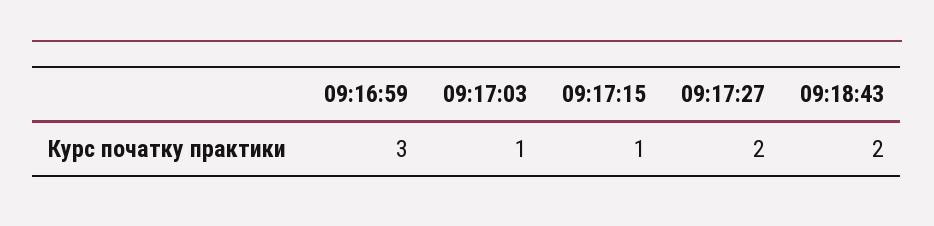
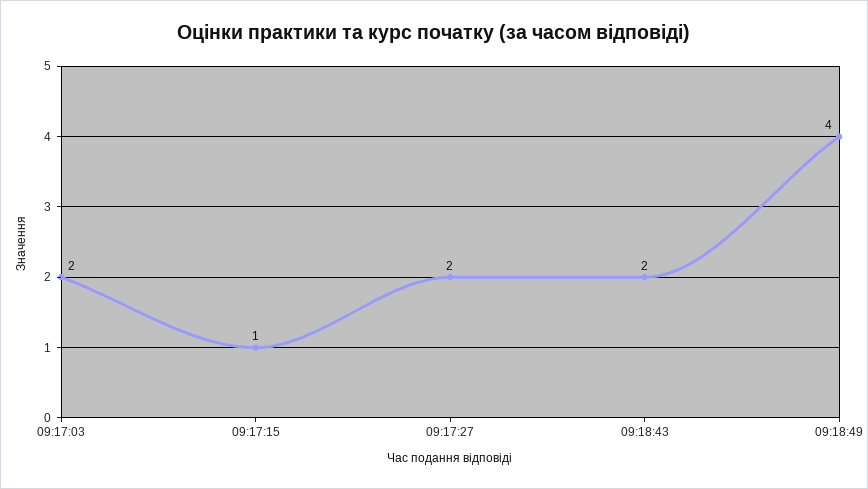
09:16:59: 3 -> none
09:17:03: 1 -> 2
09:18:49: none -> 4

